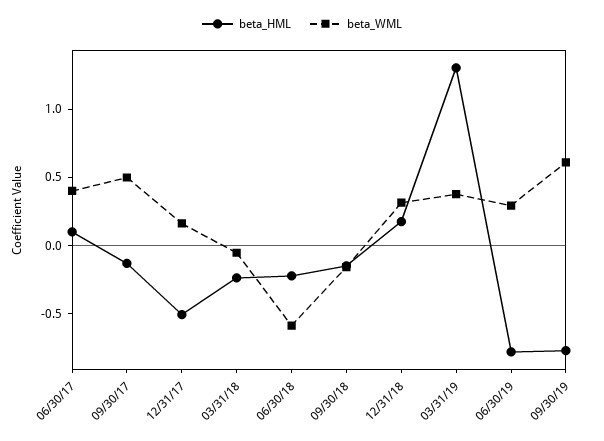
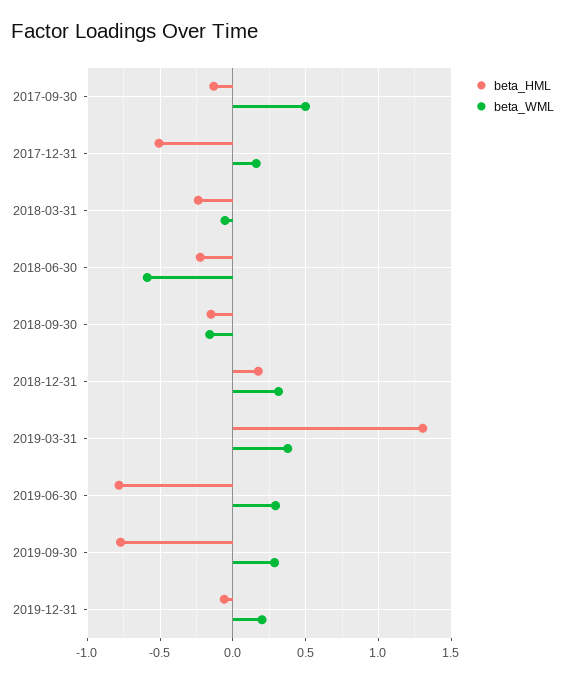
beta_HML, 06/30/17: 0.1 -> none
beta_WML, 06/30/17: 0.4 -> none
beta_WML, 09/30/19: 0.6 -> 0.3
beta_HML, 2019-12-31: none -> -0.05
beta_WML, 2019-12-31: none -> 0.2

